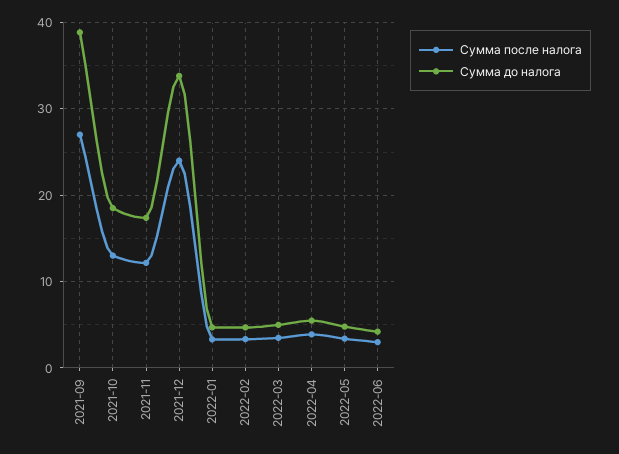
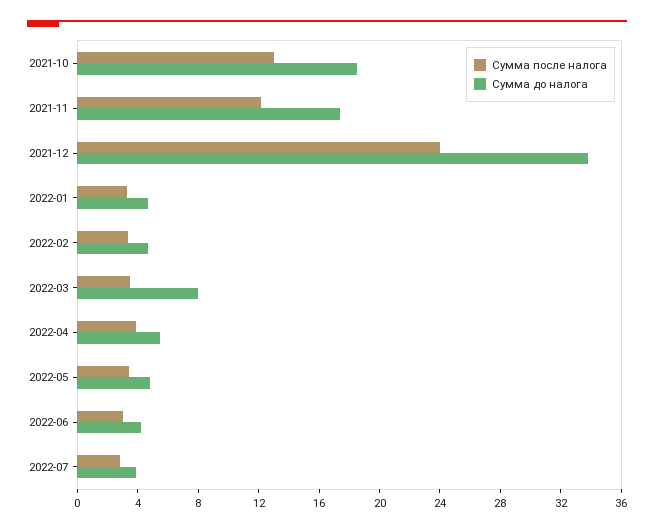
Сумма после налога, 2021-09: 27 -> none
Сумма до налога, 2021-09: 39 -> none
Сумма до налога, 2022-03: 5 -> 8
Сумма после налога, 2022-07: none -> 3
Сумма до налога, 2022-07: none -> 4

